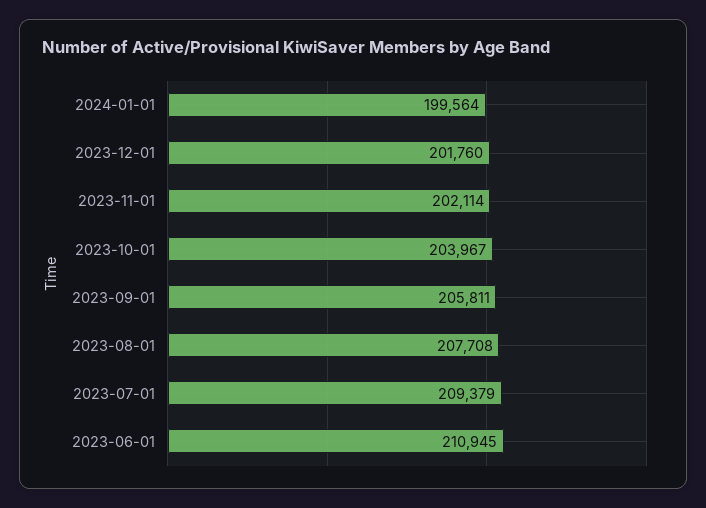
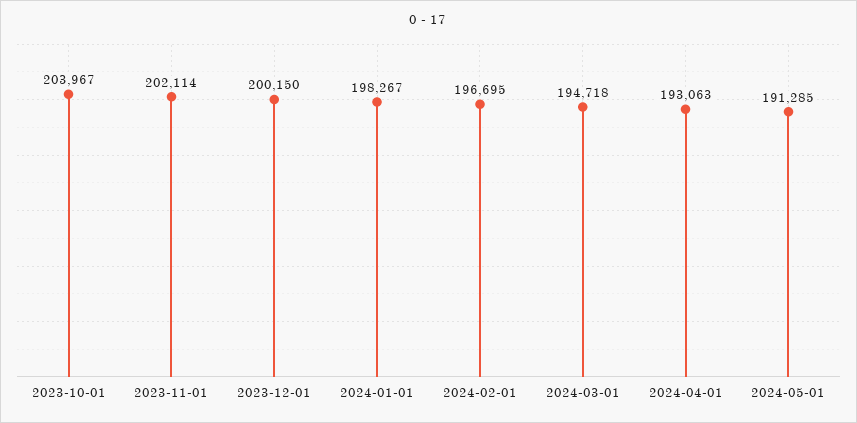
2024-01-01: 199564 -> 198267
2023-12-01: 201760 -> 200150
2023-09-01: 205811 -> none
2023-08-01: 207708 -> none
2023-07-01: 209379 -> none
2023-06-01: 210945 -> none
2024-02-01: none -> 196695
2024-03-01: none -> 194718
2024-04-01: none -> 193063
2024-05-01: none -> 191285

